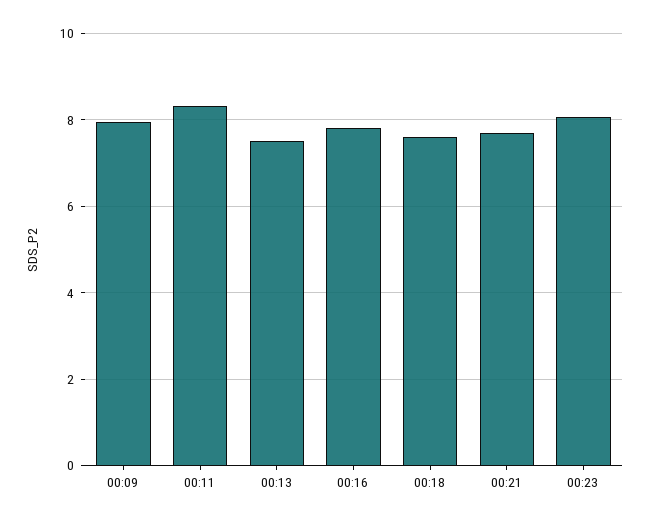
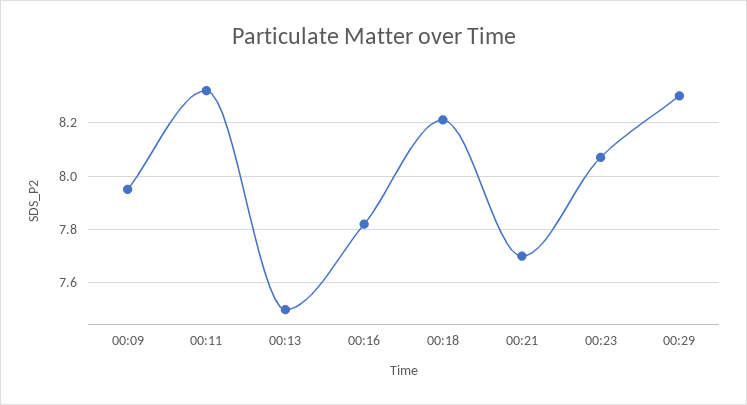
00:18: 7.6 -> 8.2
00:29: none -> 8.3

